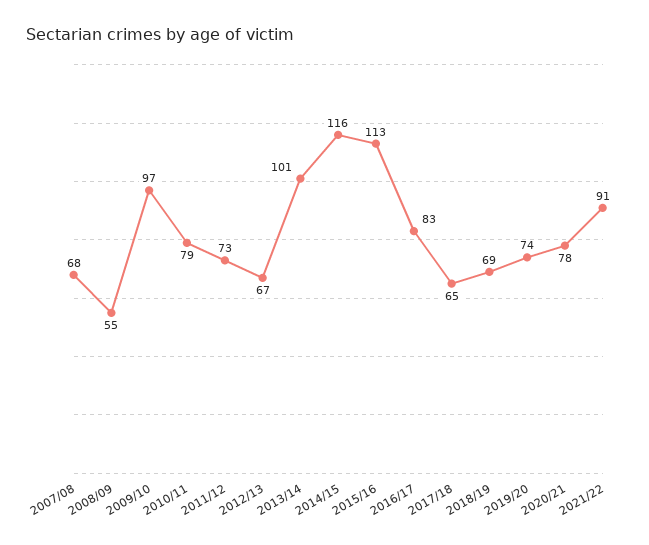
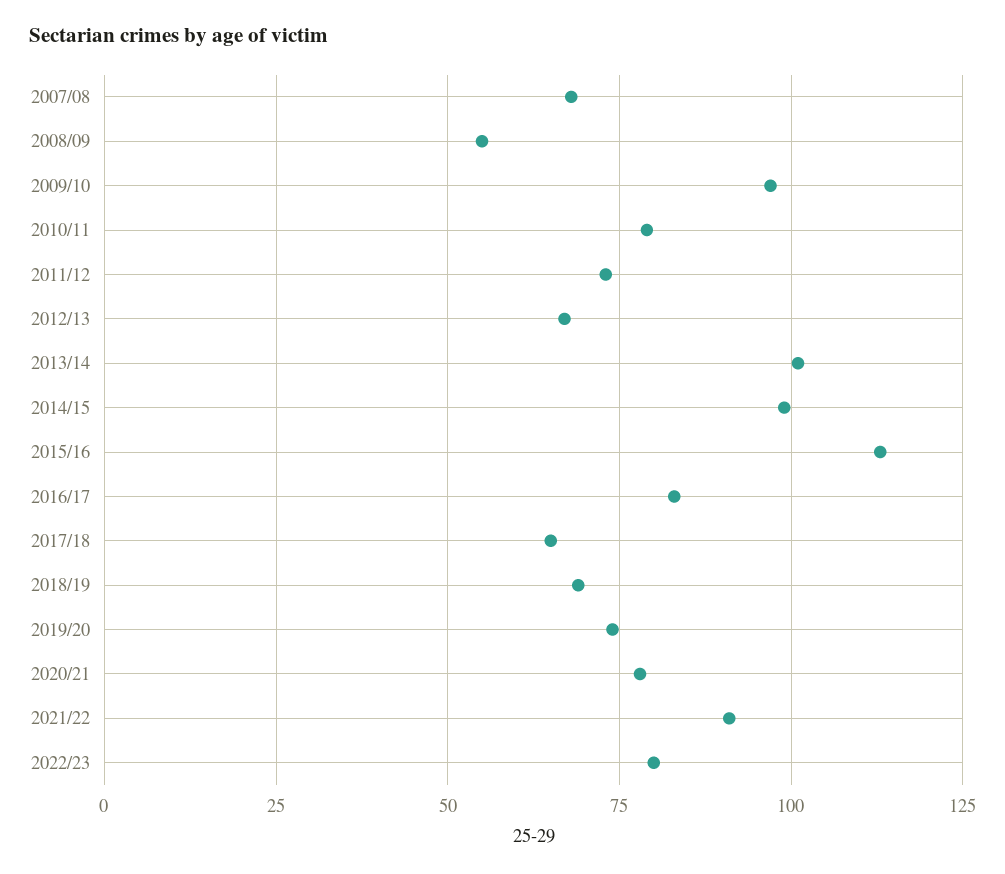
2014/15: 116 -> 100
2022/23: none -> 80

